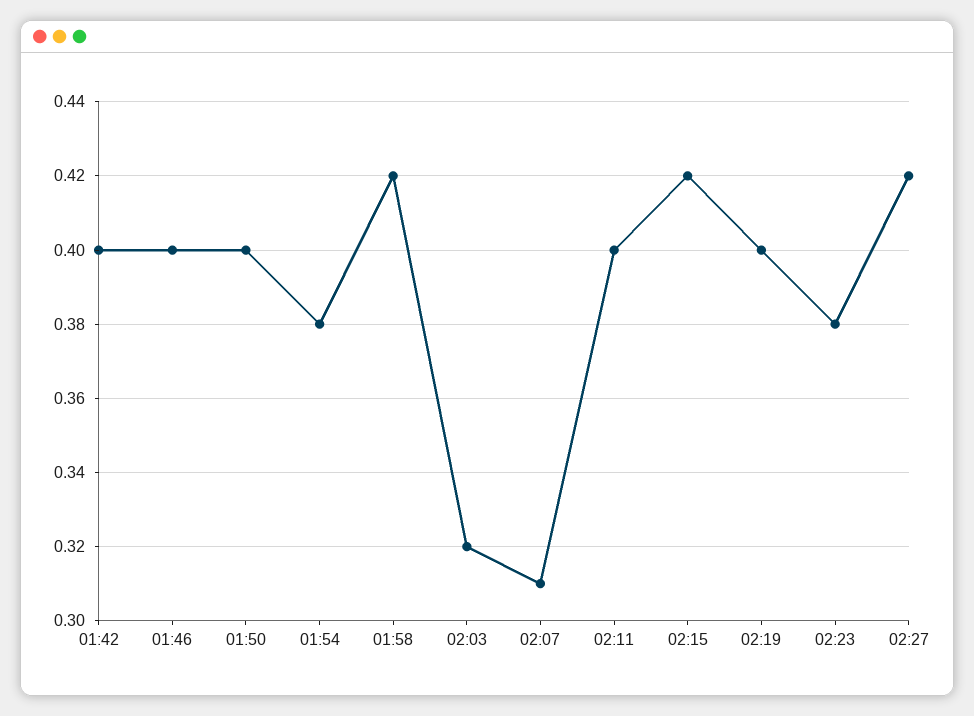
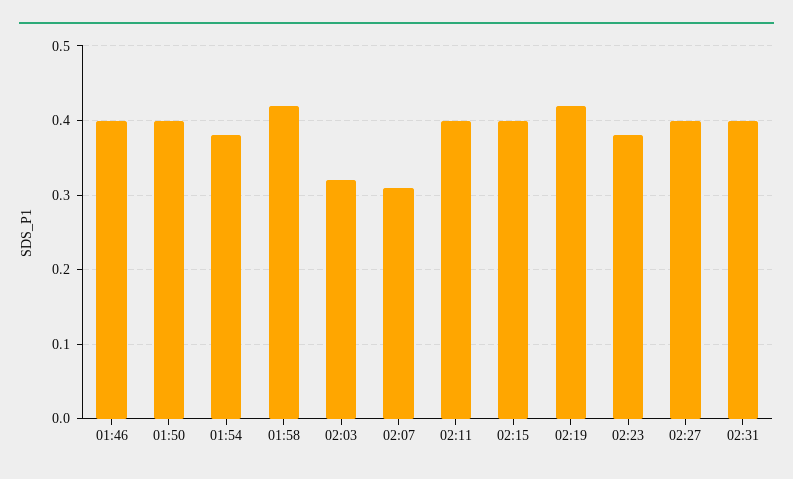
01:42: 0.4 -> none
02:15: 0.42 -> 0.4
02:19: 0.4 -> 0.42
02:27: 0.42 -> 0.4
02:31: none -> 0.4

